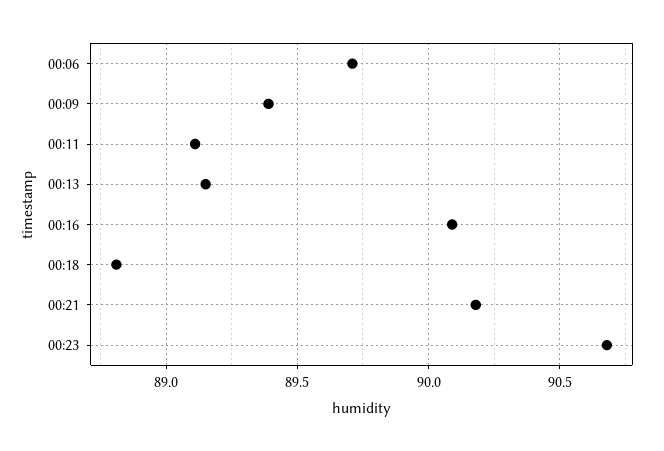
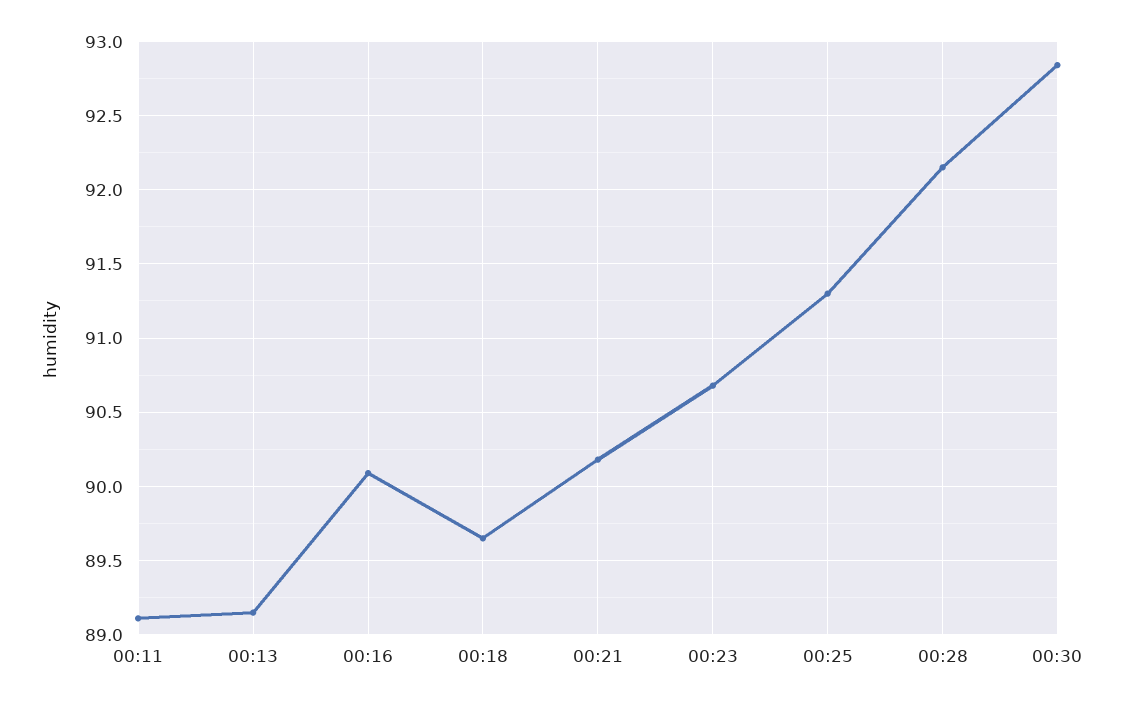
00:06: 89.7 -> none
00:09: 89.4 -> none
00:18: 88.8 -> 89.65
00:25: none -> 91.3
00:28: none -> 92.15
00:30: none -> 92.85

